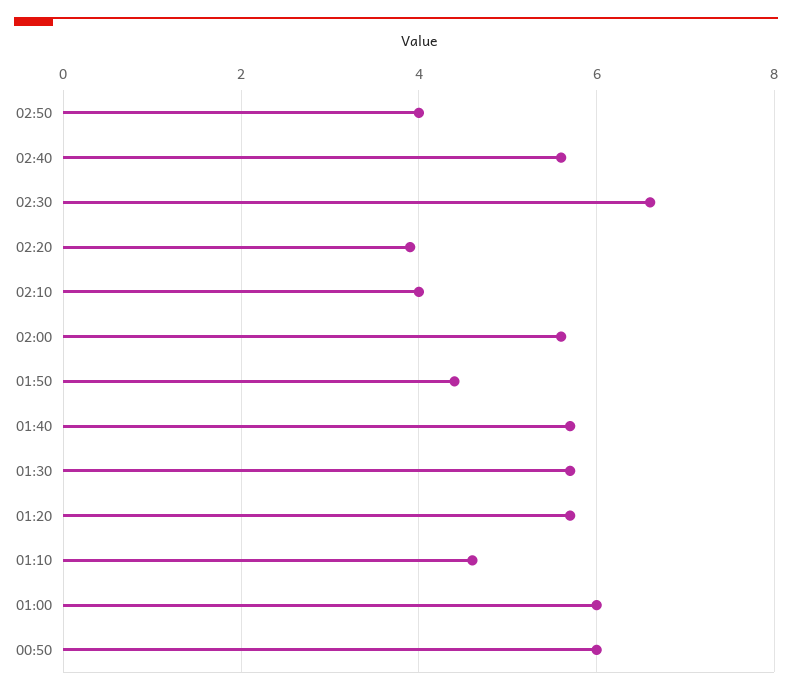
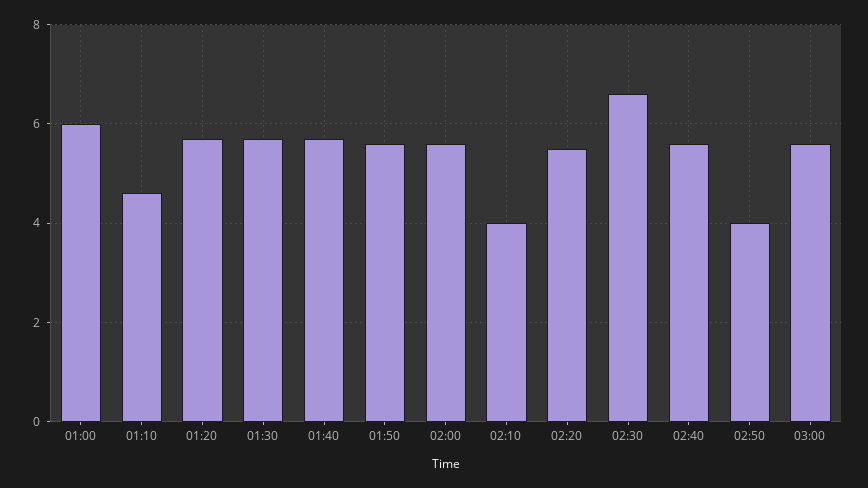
02:20: 4 -> 5.5
01:50: 4.5 -> 5.5
00:50: 6 -> none
03:00: none -> 5.5

